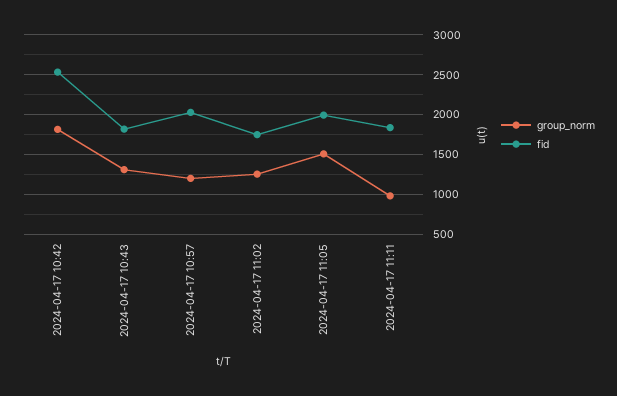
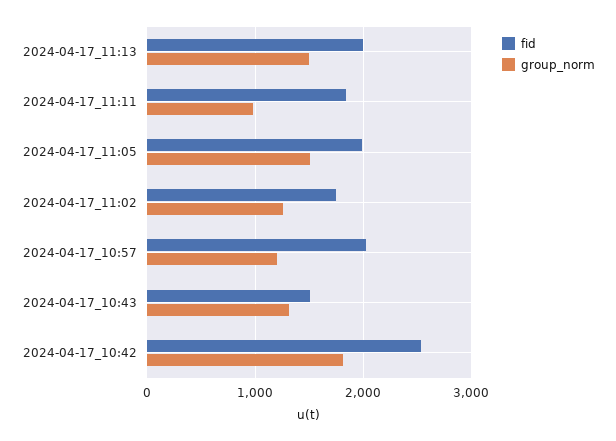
fid, 2024-04-17 10:43: 1800 -> 1500
fid, 2024-04-17_11:13: none -> 2000
group_norm, 2024-04-17_11:13: none -> 1500

